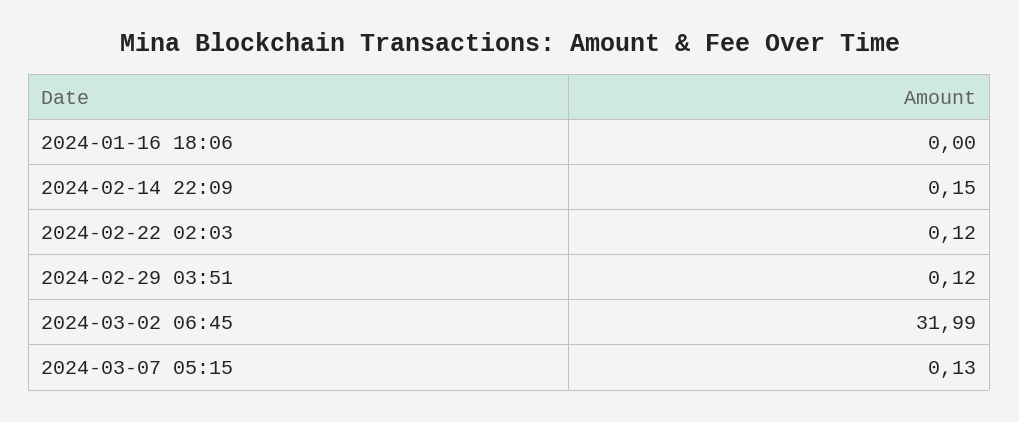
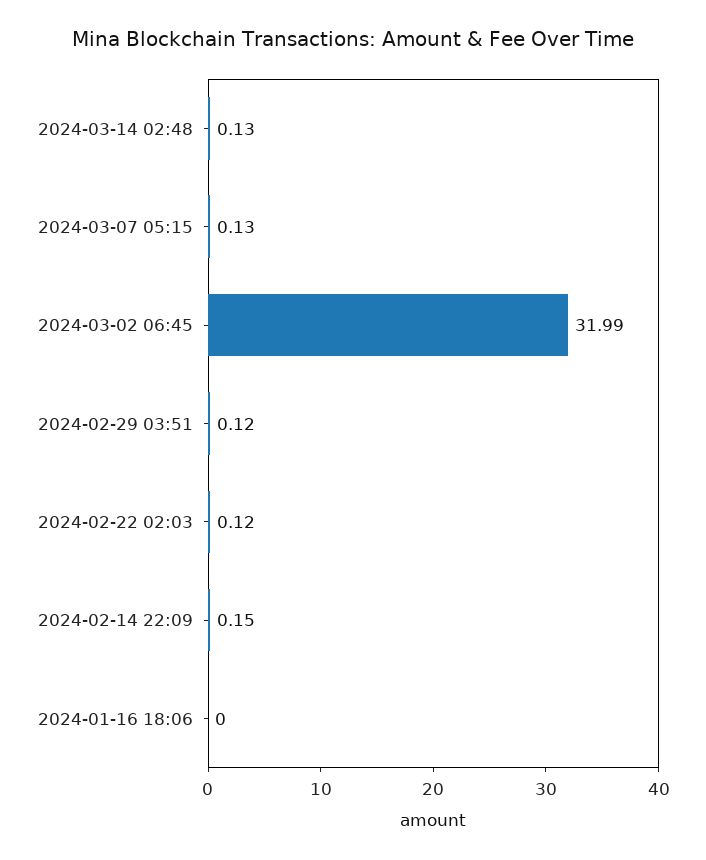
2024-03-14 02:48: none -> 0.13

